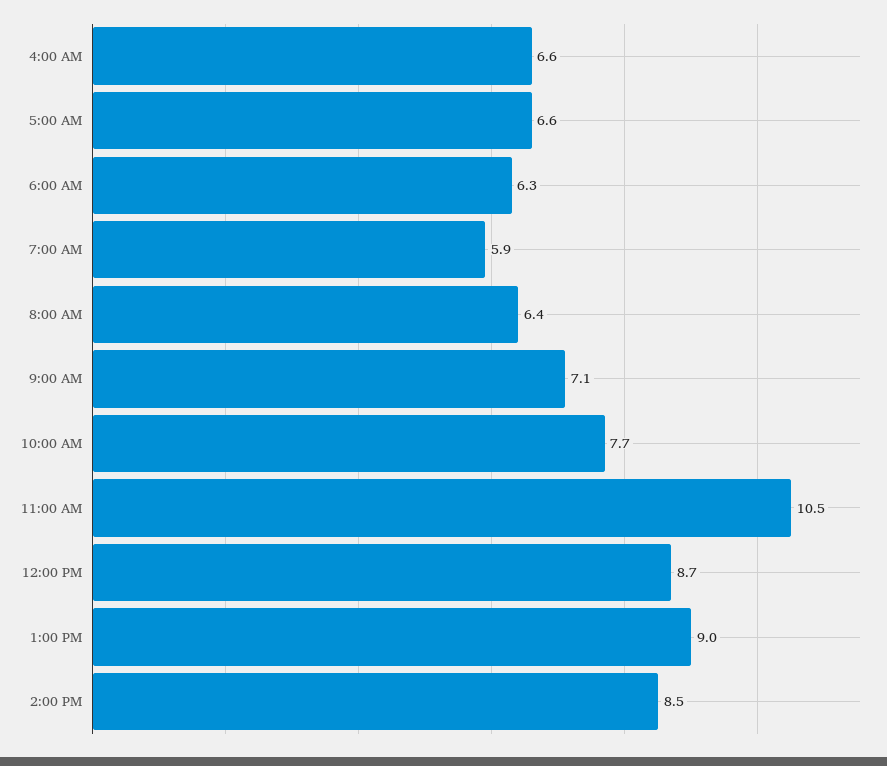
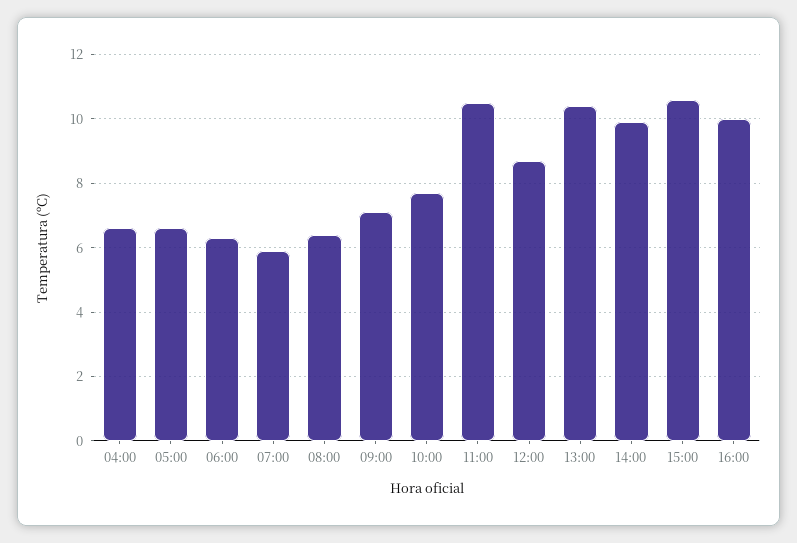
1:00 PM: 9 -> 10.5
2:00 PM: 8.5 -> 10
15:00: none -> 10.5
16:00: none -> 10

